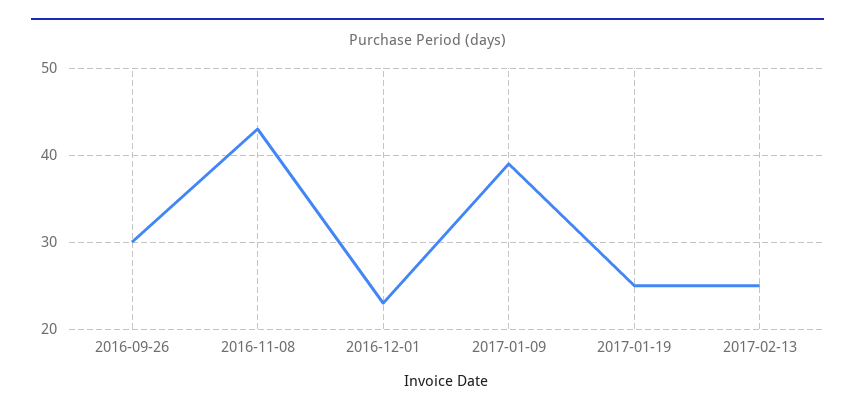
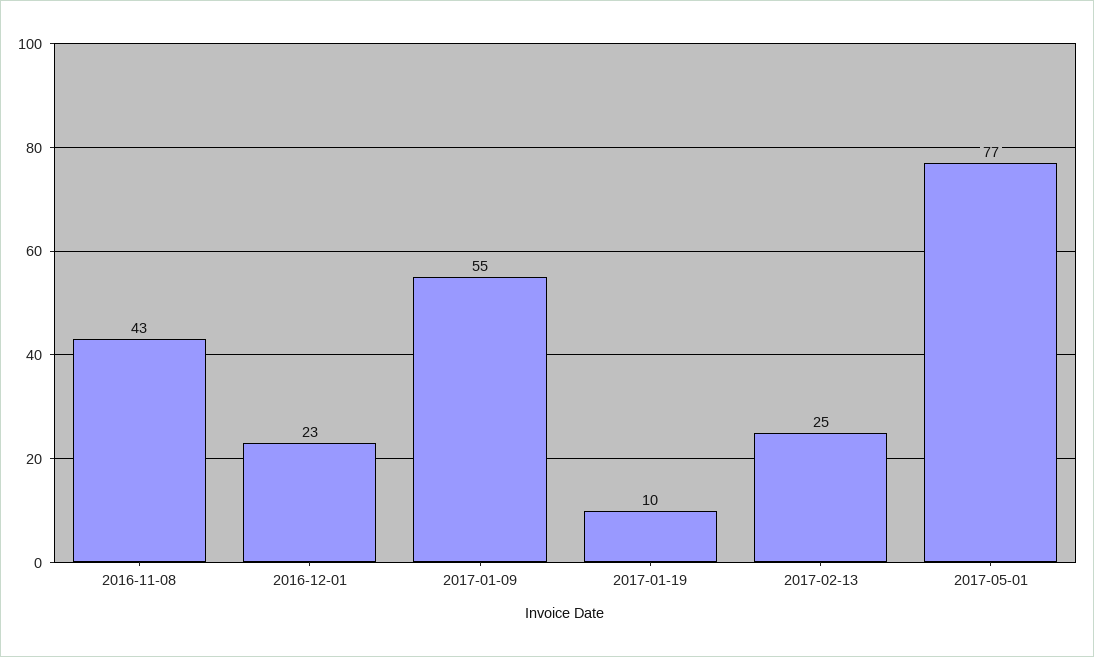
2016-09-26: 30 -> none
2017-01-09: 39 -> 55
2017-01-19: 25 -> 10
2017-05-01: none -> 77

